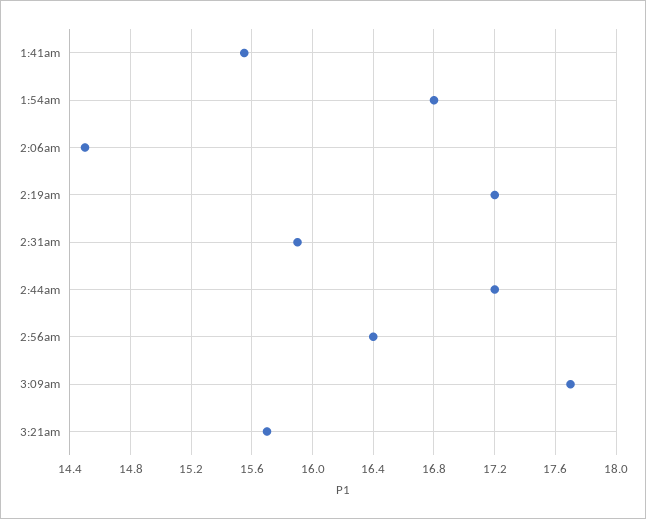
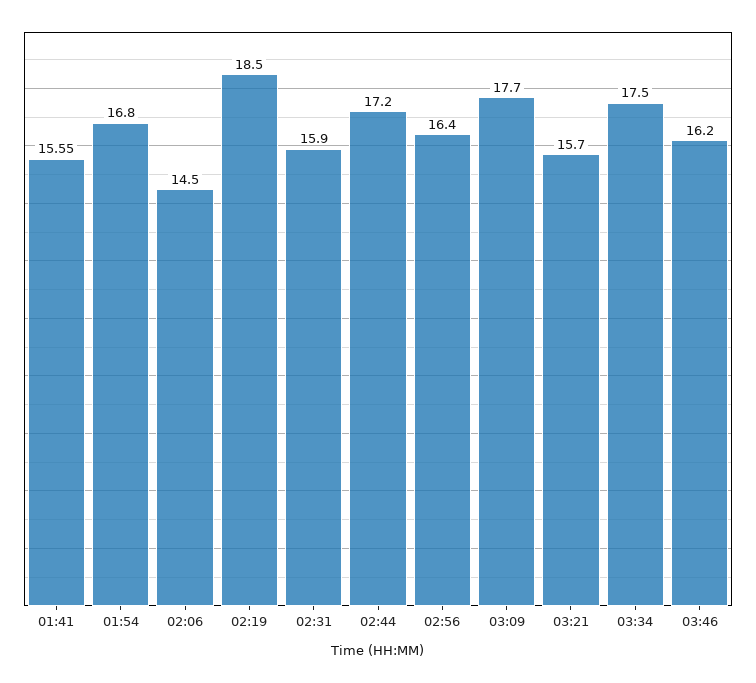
2:19am: 17.2 -> 18.5
03:34: none -> 17.5
03:46: none -> 16.2

